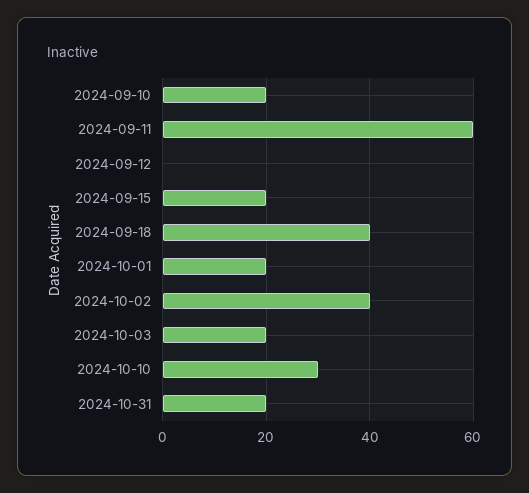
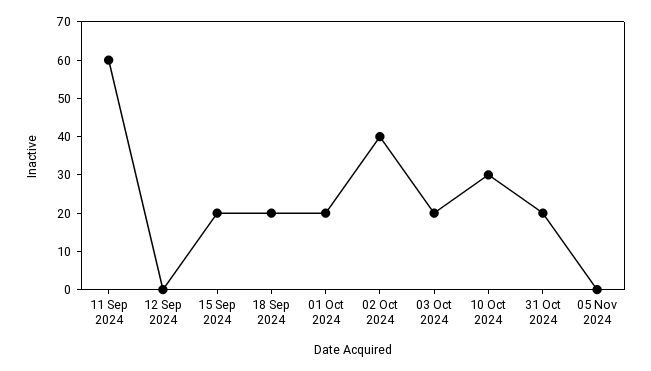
2024-09-10: 20 -> none
2024-09-18: 40 -> 20
05 Nov 2024: none -> 0

